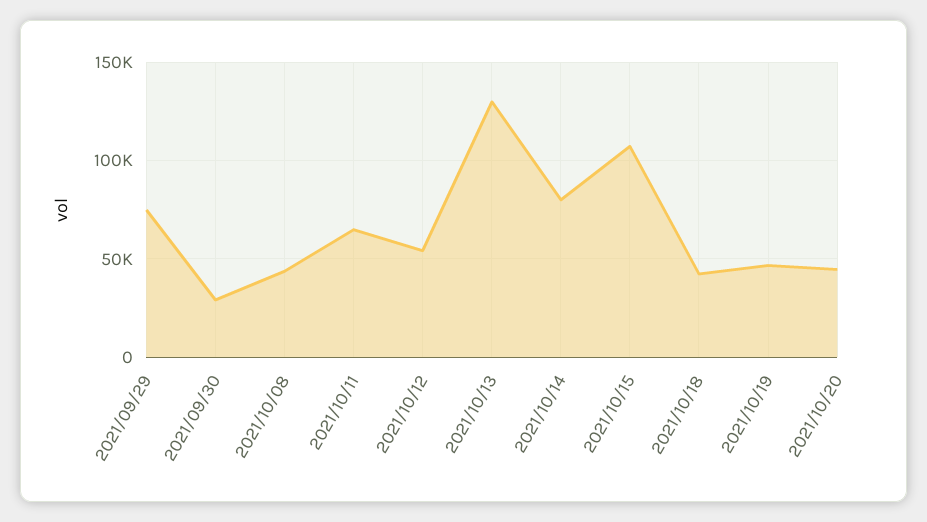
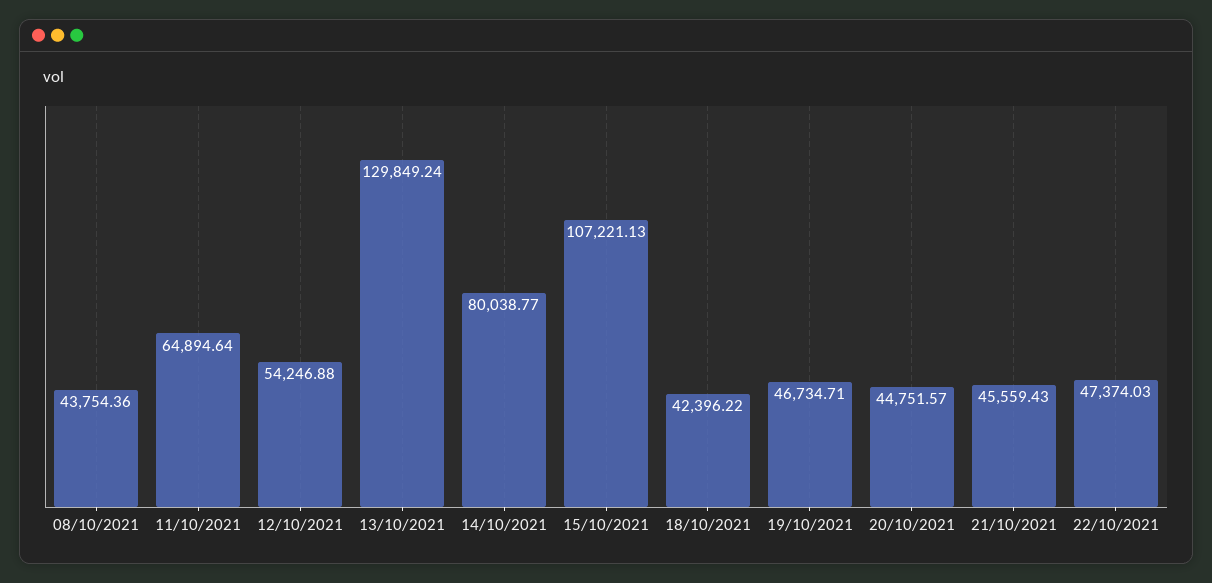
2021/09/29: 75000 -> none
2021/09/30: 30000 -> none
21/10/2021: none -> 45559.43
22/10/2021: none -> 47374.03

